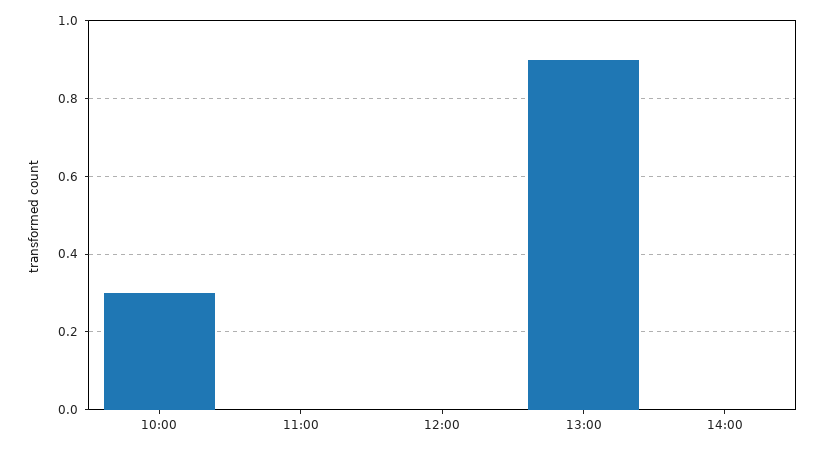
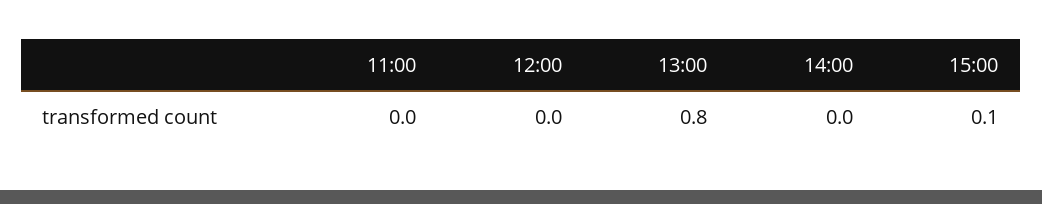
10:00: 0.3 -> none
13:00: 0.9 -> 0.8
15:00: none -> 0.1

